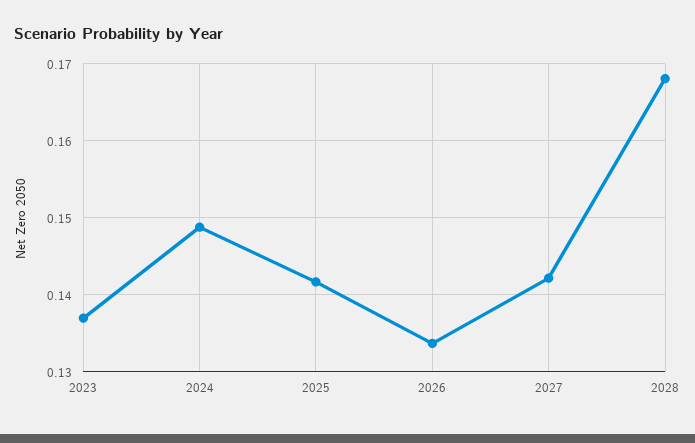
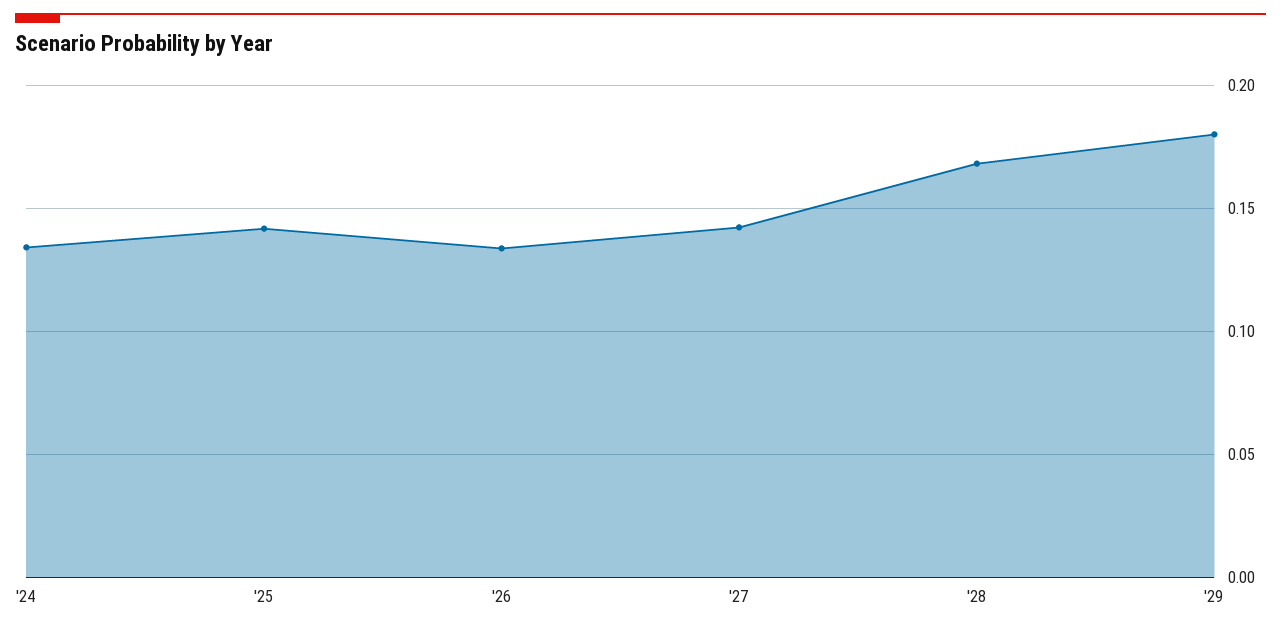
2023: 0.137 -> none
2024: 0.149 -> 0.135
'29: none -> 0.18

